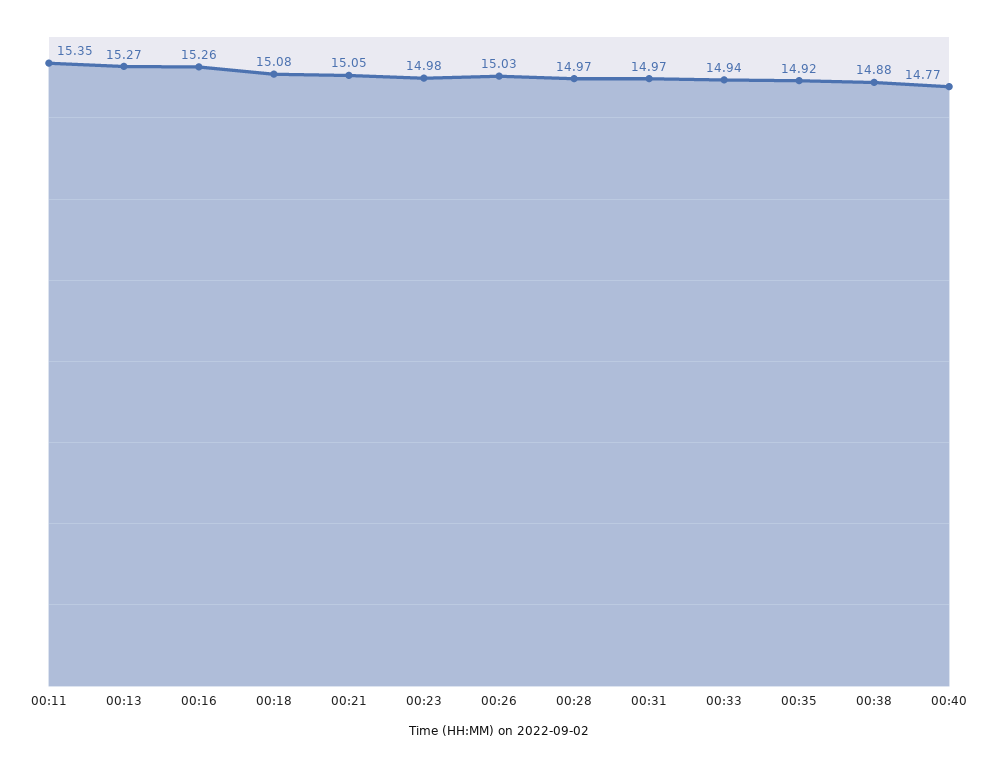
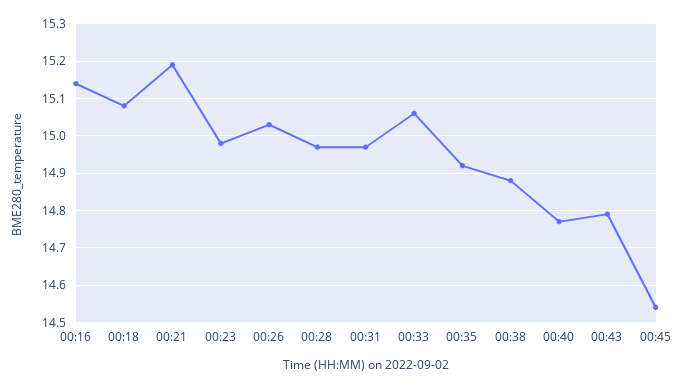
00:11: 15.35 -> none
00:13: 15.27 -> none
00:16: 15.26 -> 15.15
00:21: 15.05 -> 15.2
00:33: 14.94 -> 15.05
00:43: none -> 14.8
00:45: none -> 14.55

